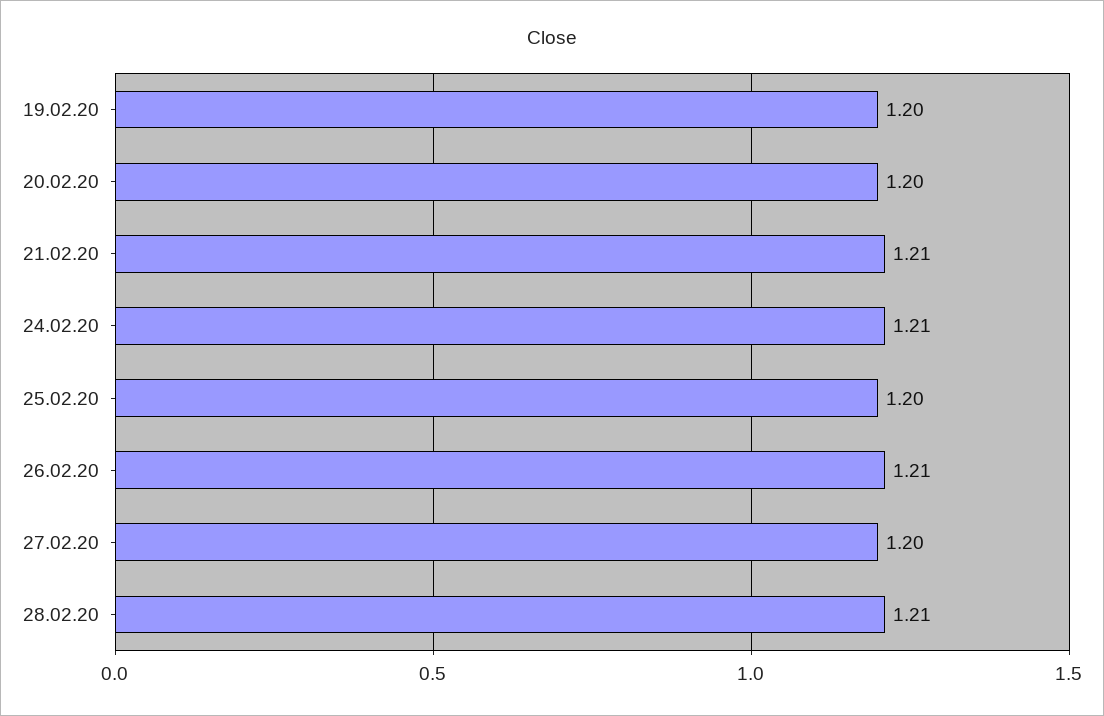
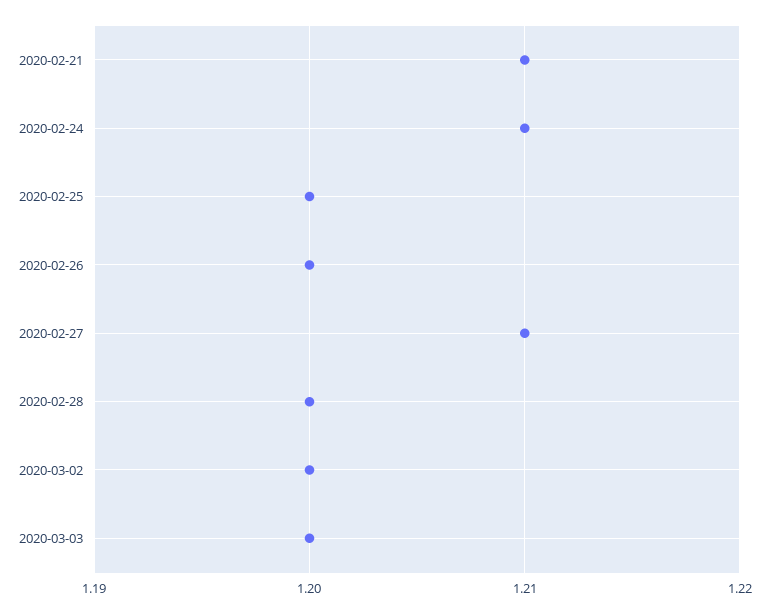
19.02.20: 1.2 -> none
20.02.20: 1.2 -> none
26.02.20: 1.21 -> 1.2
27.02.20: 1.2 -> 1.21
28.02.20: 1.21 -> 1.2
2020-03-02: none -> 1.2
2020-03-03: none -> 1.2

